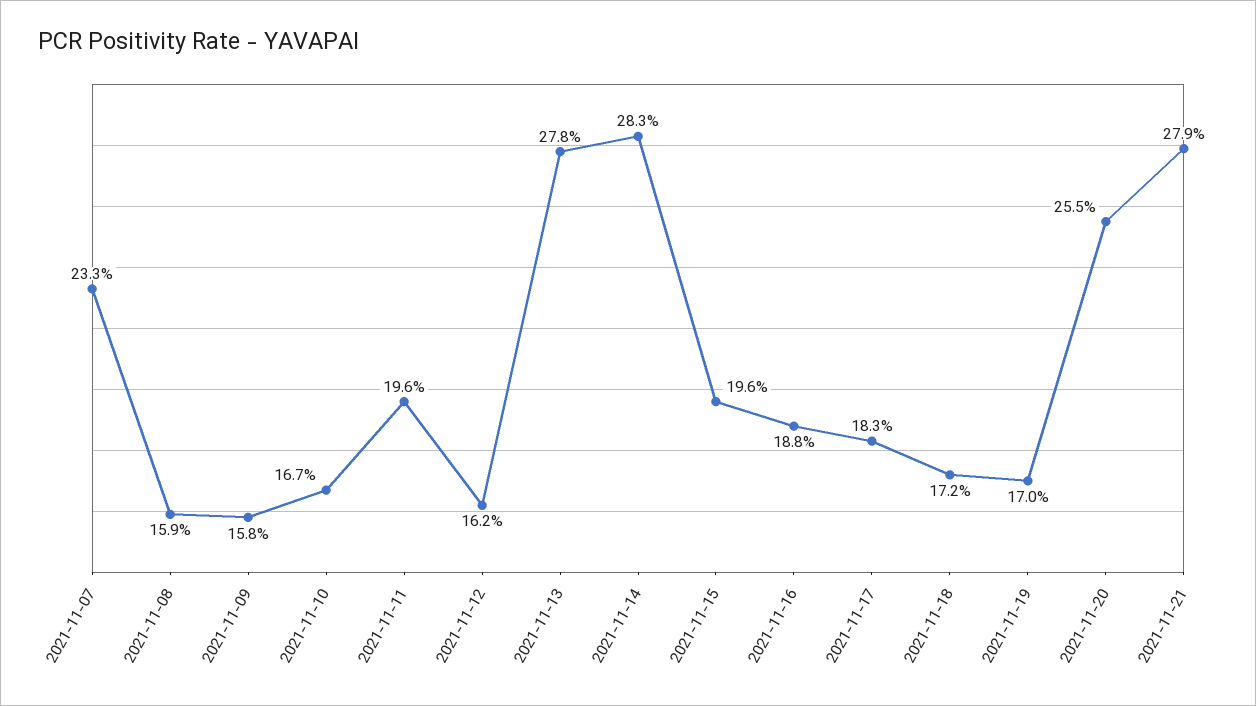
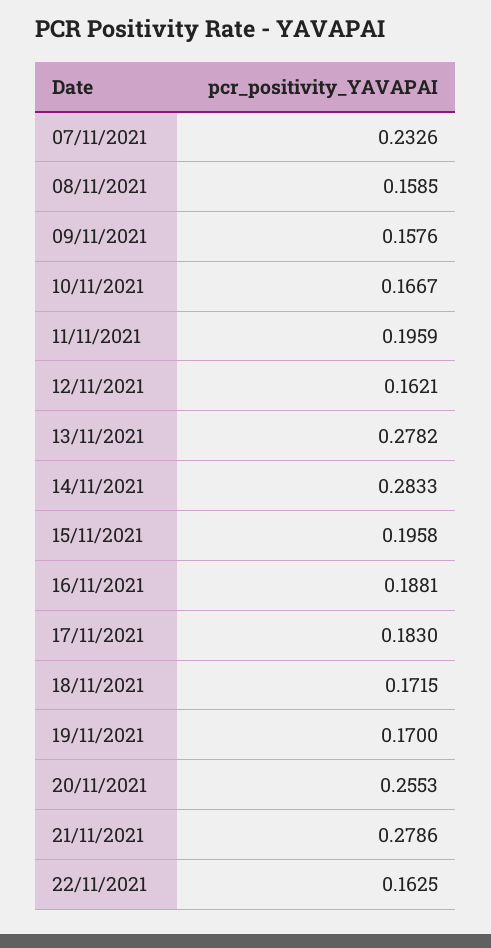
22/11/2021: none -> 0.1625

